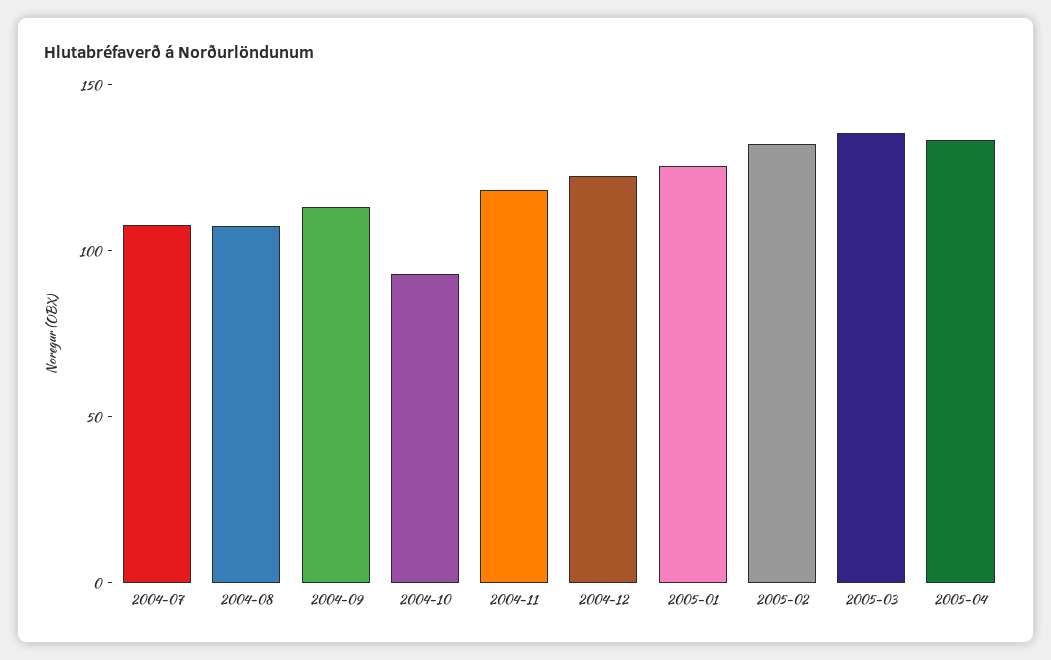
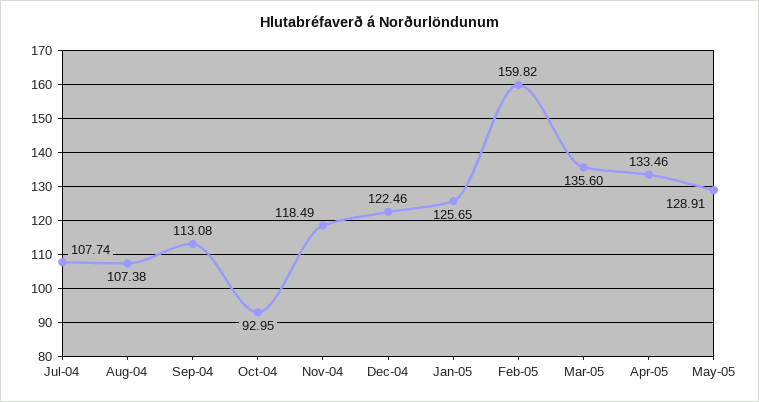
2005-02: 130 -> 159.82
May-05: none -> 128.91

